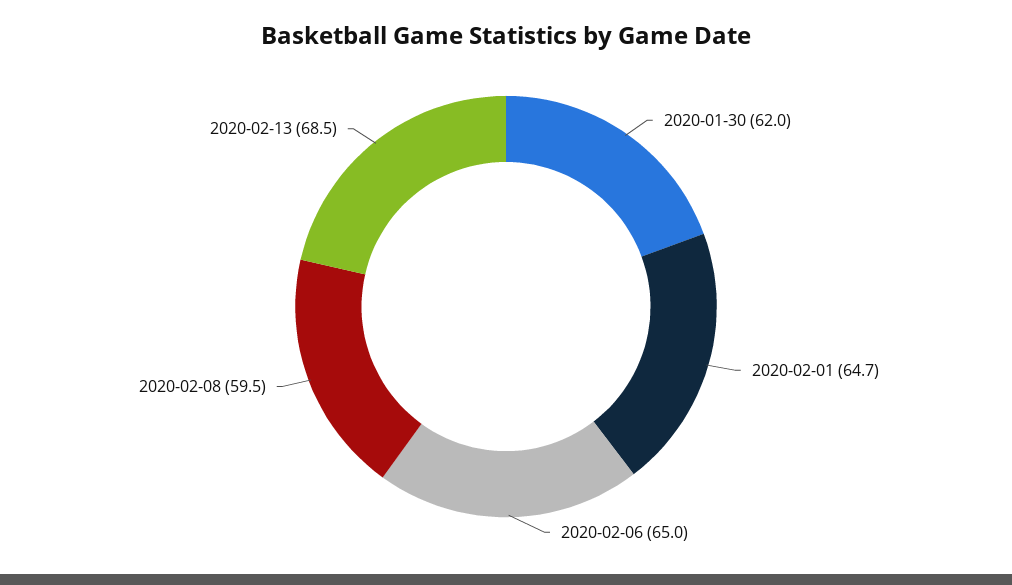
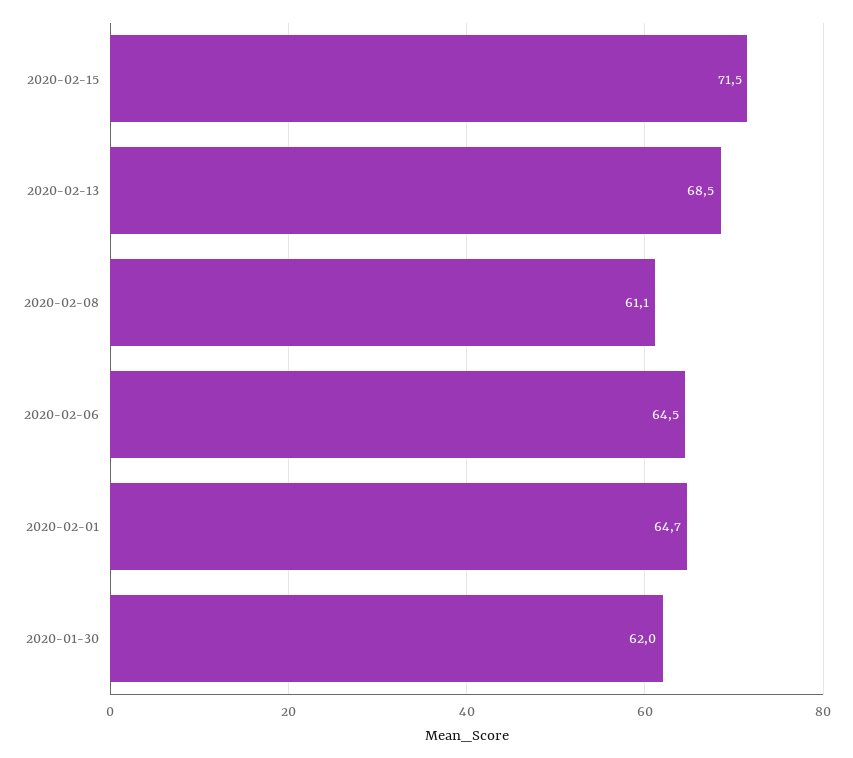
2020-02-06: 65 -> 64.5
2020-02-08: 59.5 -> 61.1
2020-02-15: none -> 71.5

